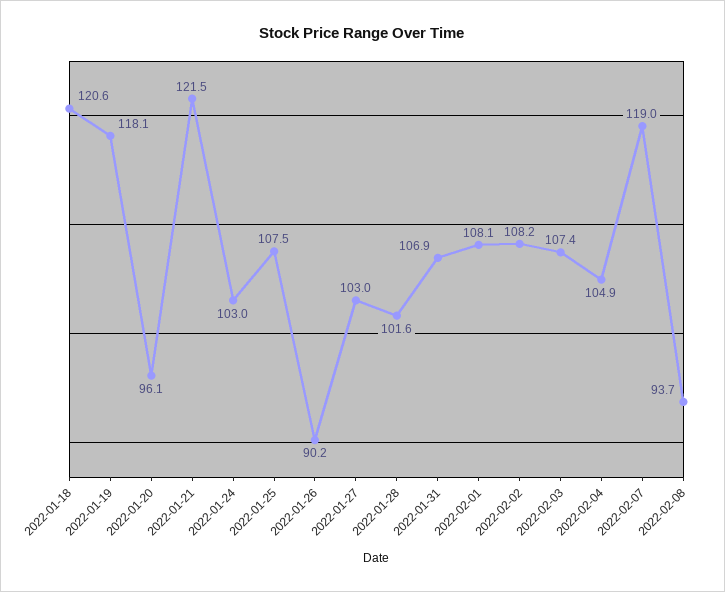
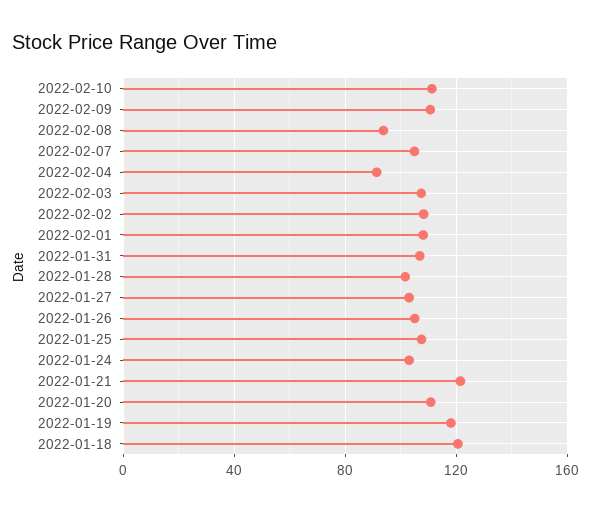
2022-01-20: 96.1 -> 110
2022-01-26: 90.2 -> 105
2022-02-04: 104.9 -> 90
2022-02-07: 119 -> 105
2022-02-10: none -> 110
2022-02-09: none -> 110

